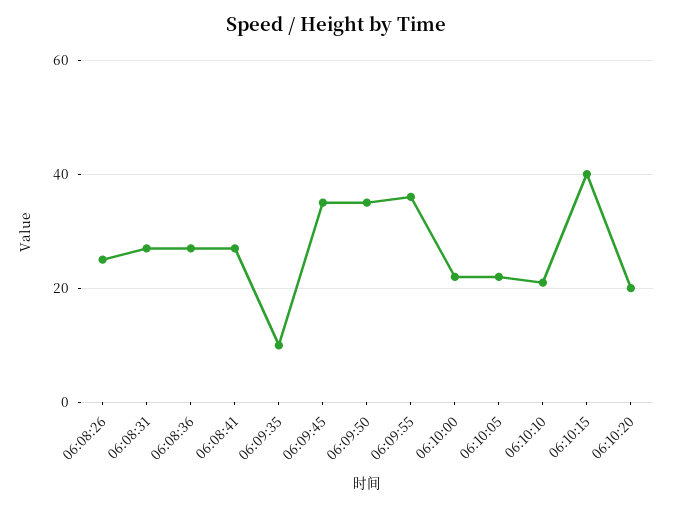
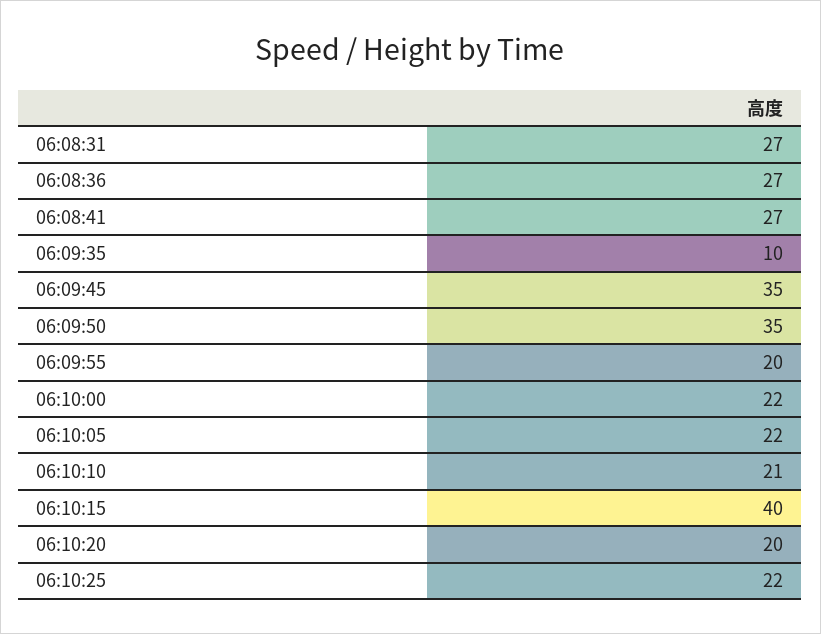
06:08:26: 25 -> none
06:09:55: 35 -> 20
06:10:25: none -> 22

